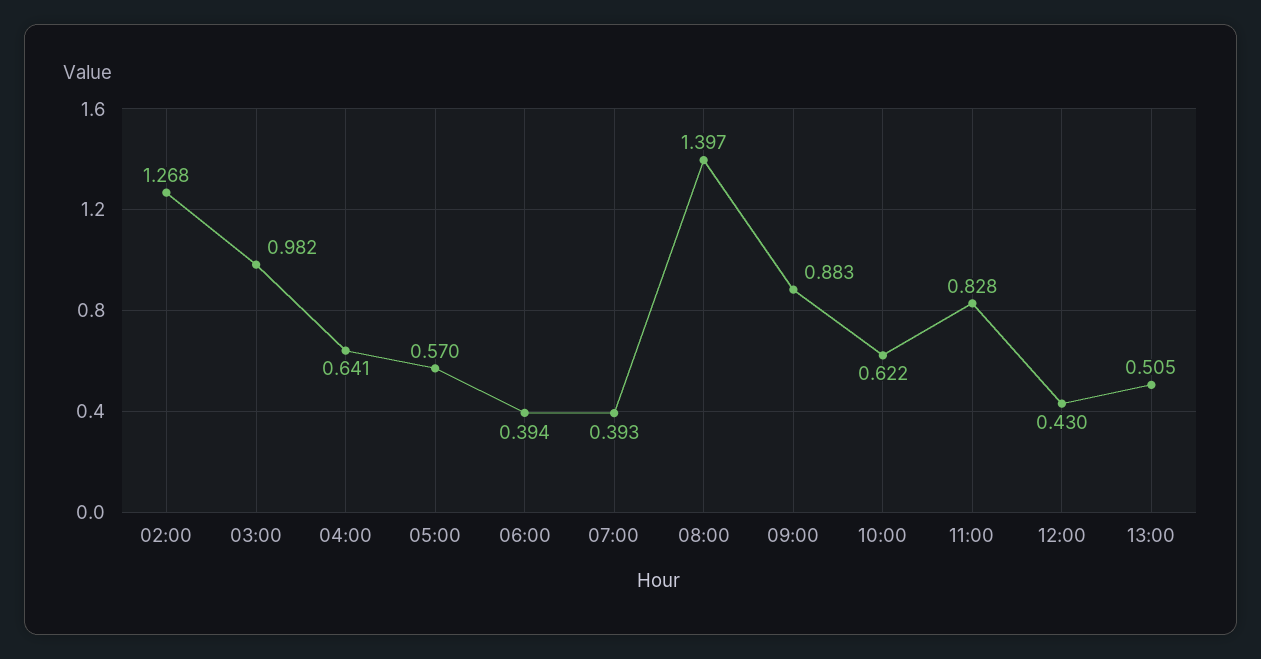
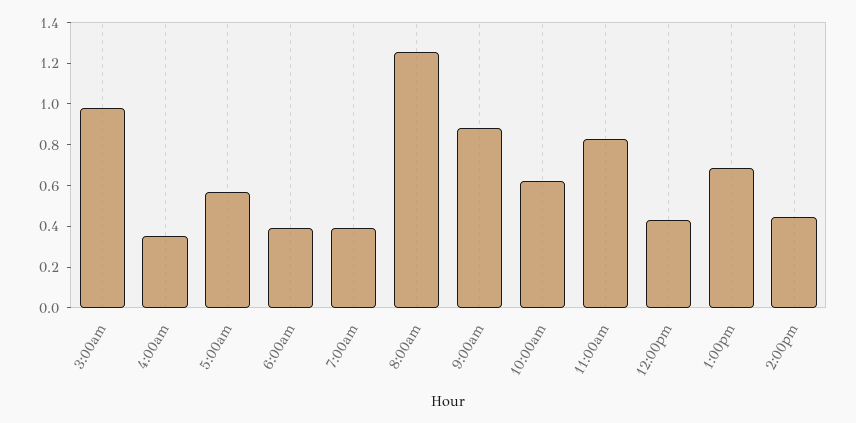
02:00: 1.268 -> none
04:00: 0.641 -> 0.35
08:00: 1.397 -> 1.25
13:00: 0.505 -> 0.7
2:00pm: none -> 0.45

